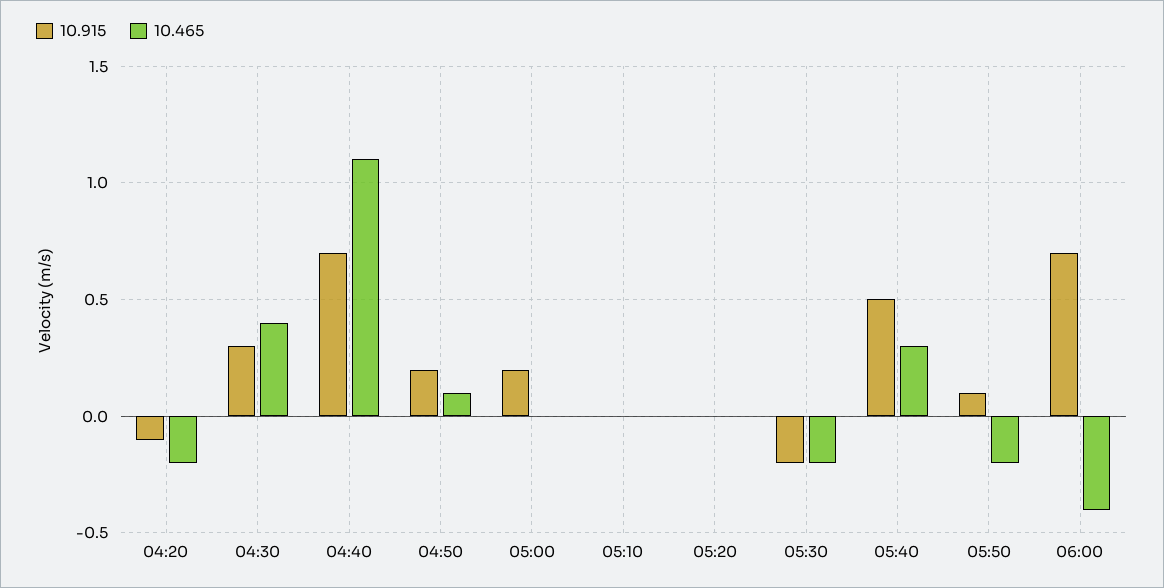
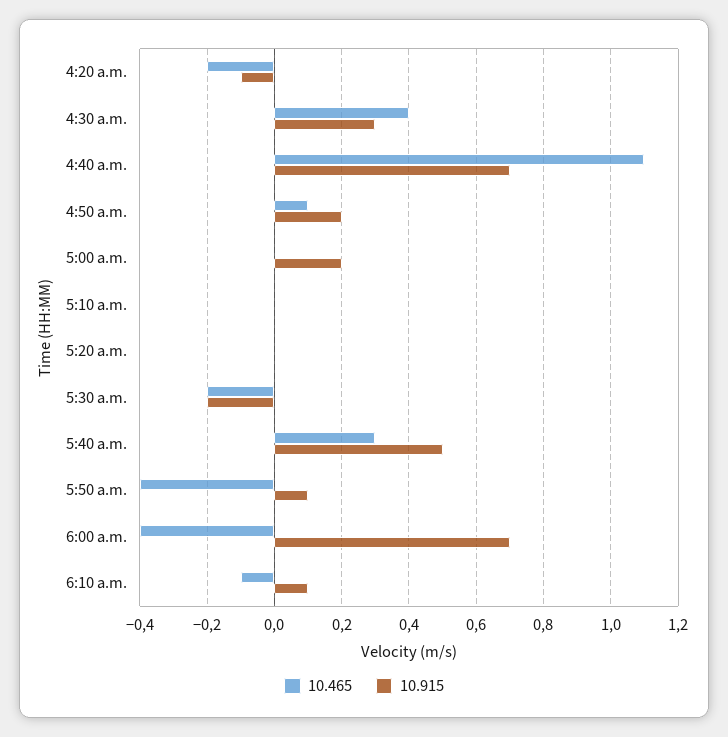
10.465, 05:50: -0.2 -> -0.4
10.465, 6:10 a.m.: none -> -0.1
10.915, 6:10 a.m.: none -> 0.1

